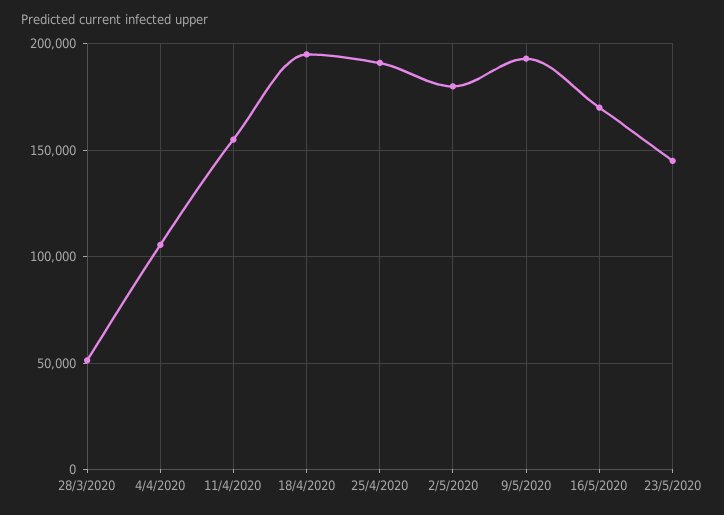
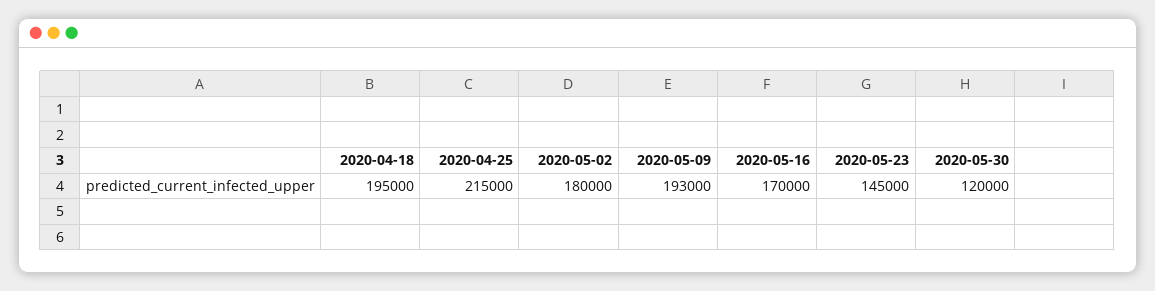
28/3/2020: 50000 -> none
4/4/2020: 105000 -> none
11/4/2020: 155000 -> none
25/4/2020: 190000 -> 215000
2020-05-30: none -> 120000

